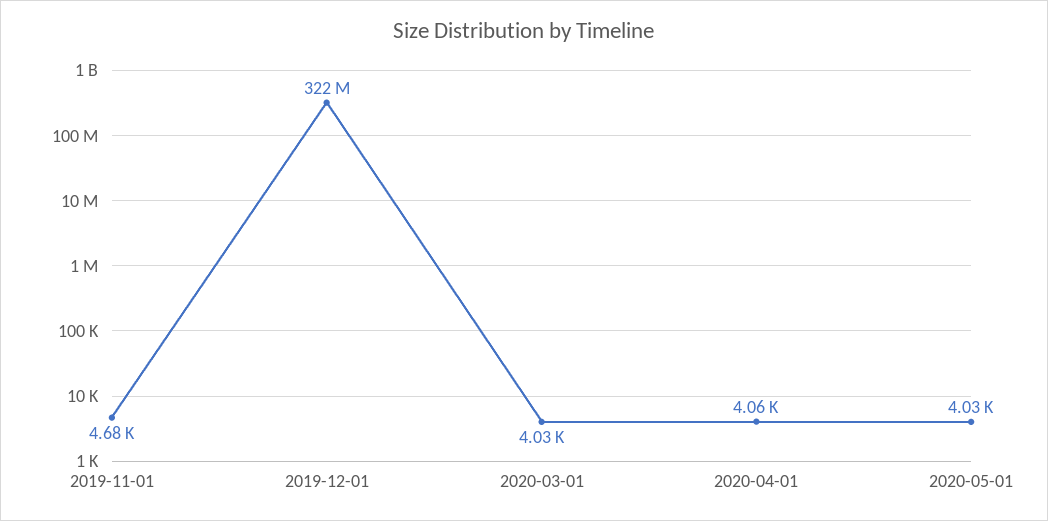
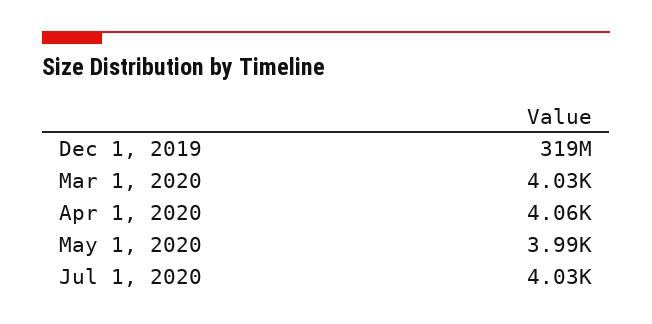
2019-11-01: 4680 -> none
2019-12-01: 322000000 -> 319000000
2020-05-01: 4030 -> 3990
Jul 1, 2020: none -> 4030

